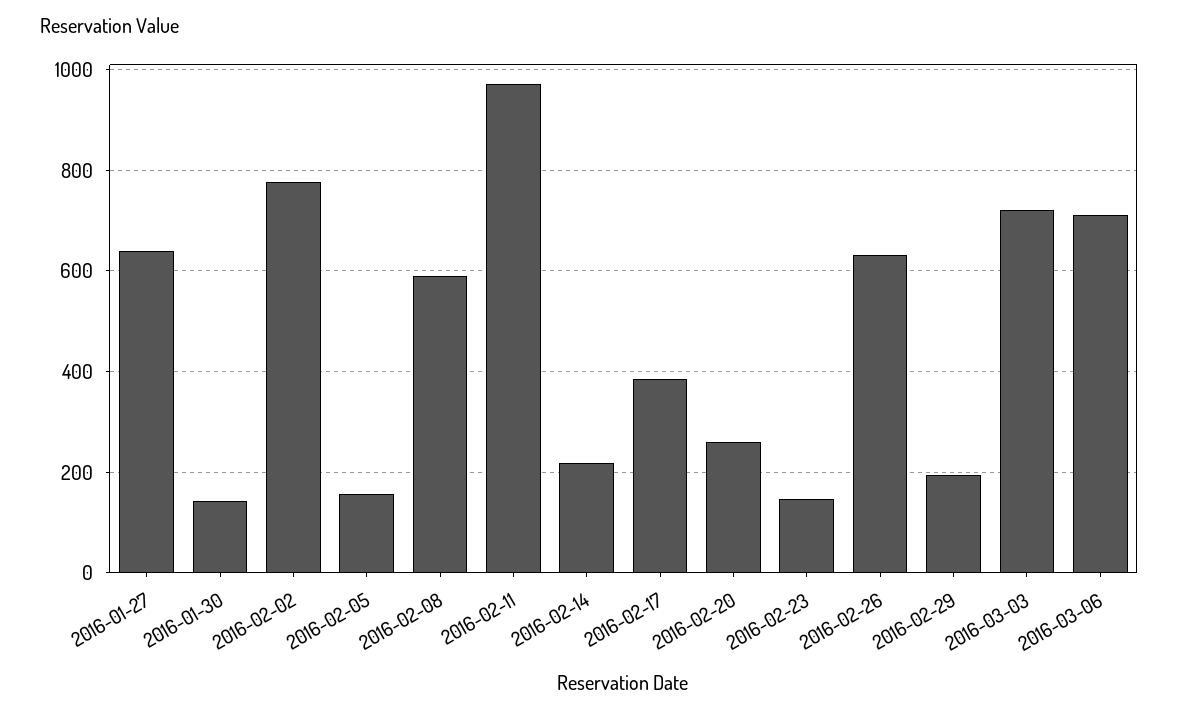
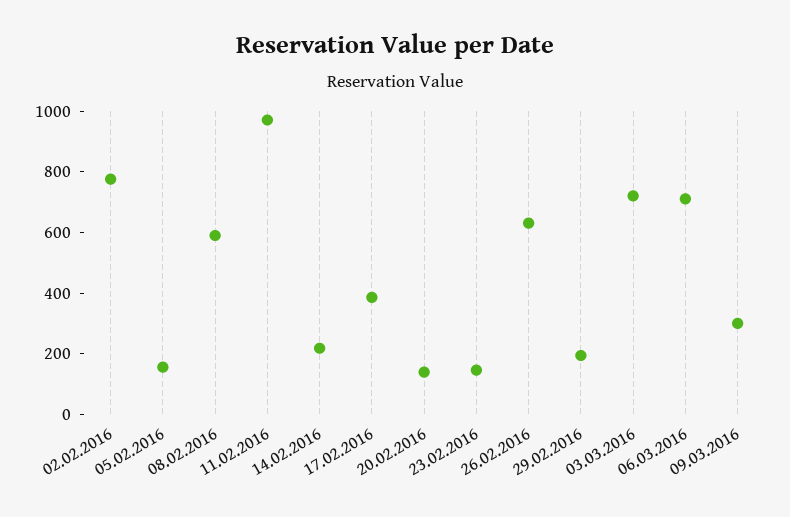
2016-01-27: 640 -> none
2016-01-30: 140 -> none
2016-02-20: 260 -> 150
09.03.2016: none -> 300

